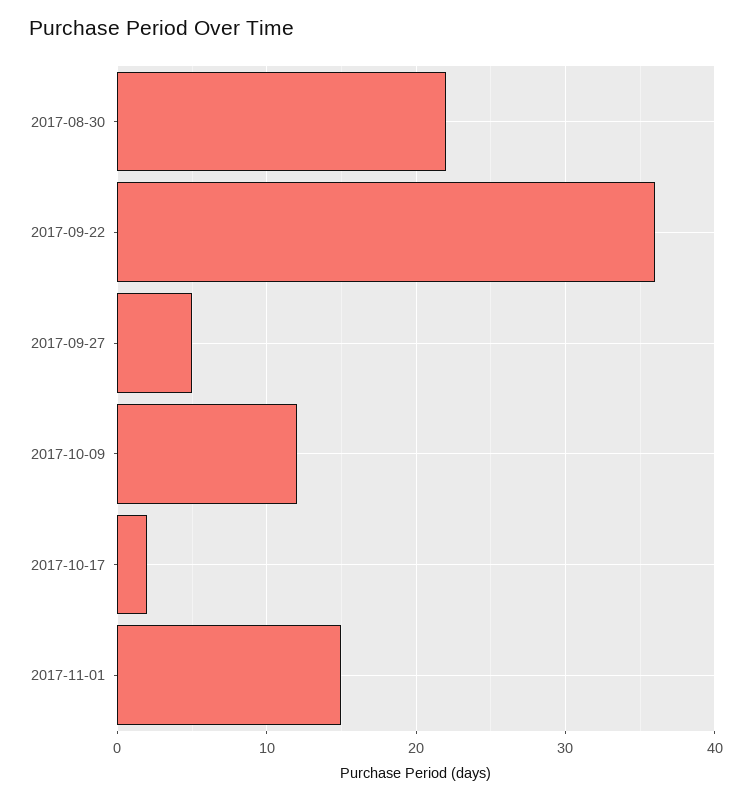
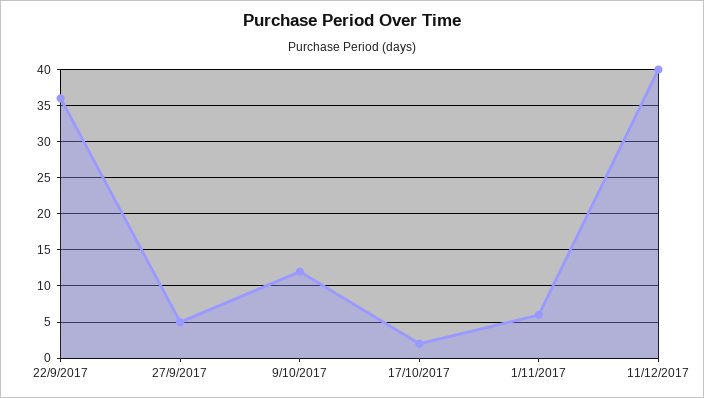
2017-08-30: 22 -> none
2017-11-01: 15 -> 6
11/12/2017: none -> 40

